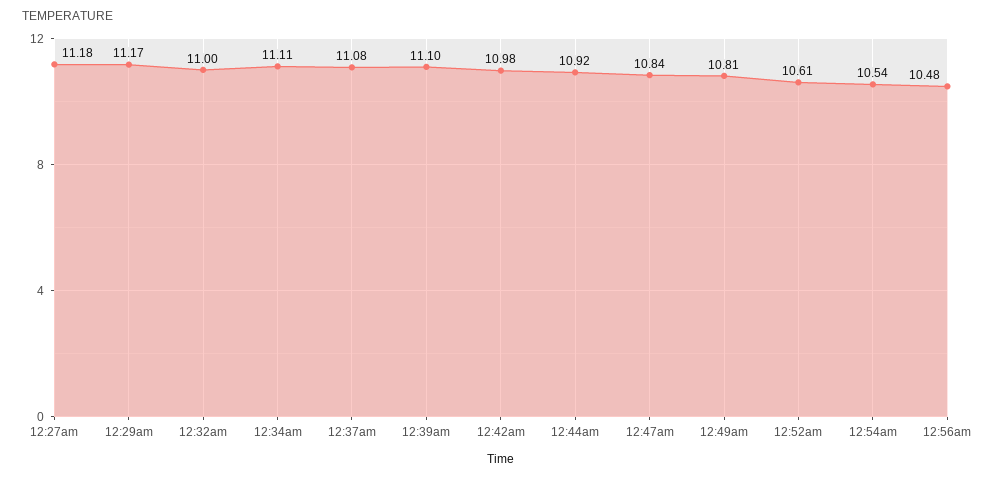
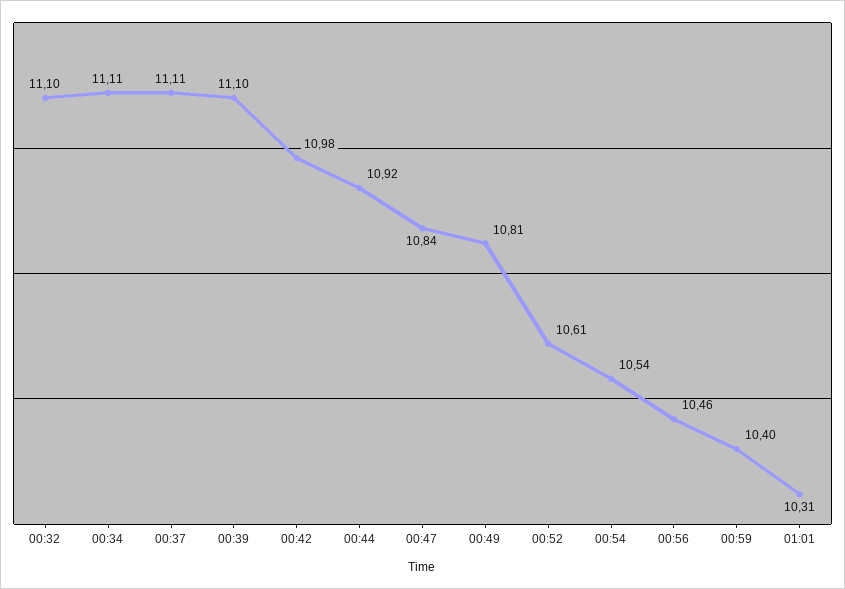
12:27am: 11.18 -> none
12:29am: 11.17 -> none
12:32am: 11 -> 11.1
12:37am: 11.08 -> 11.11
12:56am: 10.48 -> 10.46
00:59: none -> 10.4
01:01: none -> 10.31

